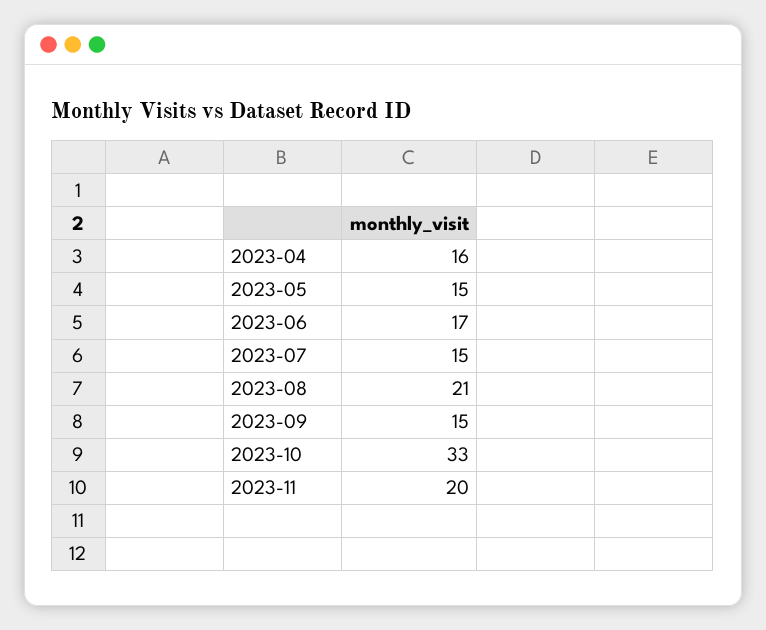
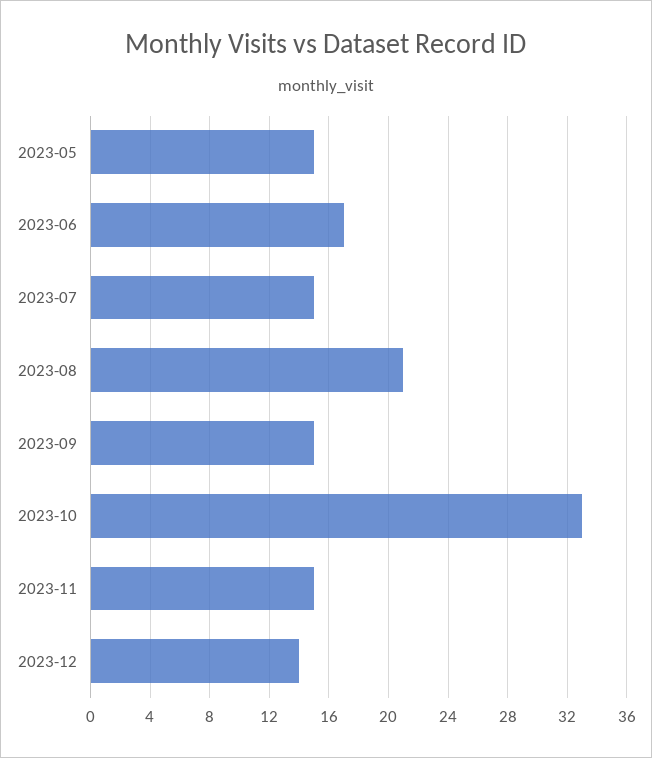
2023-04: 16 -> none
2023-11: 20 -> 15
2023-12: none -> 14

